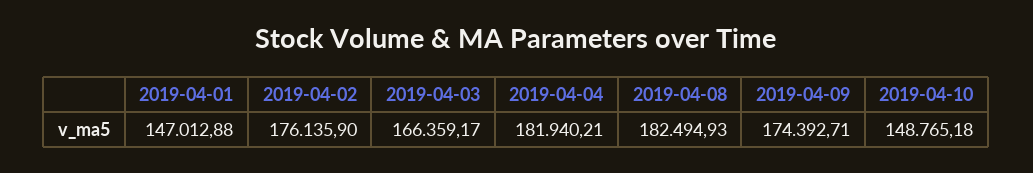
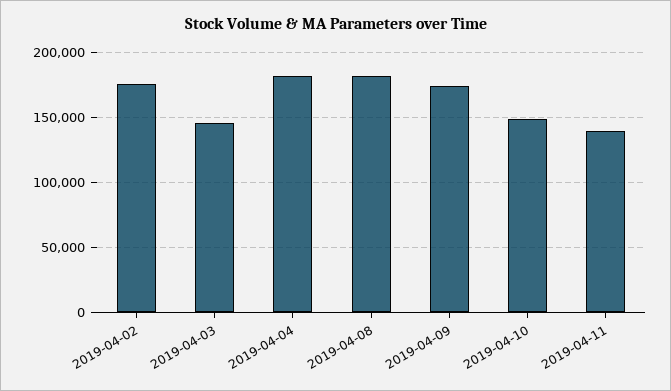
2019-04-01: 147012.88 -> none
2019-04-03: 166359.17 -> 145000
2019-04-11: none -> 140000

